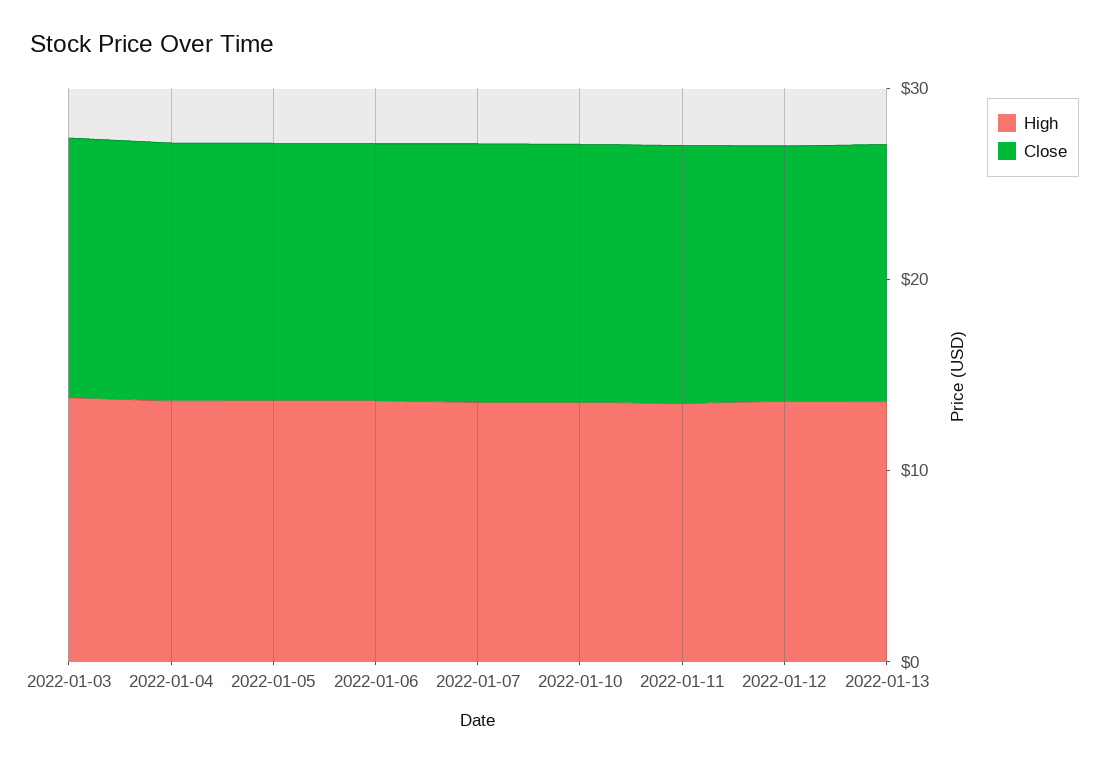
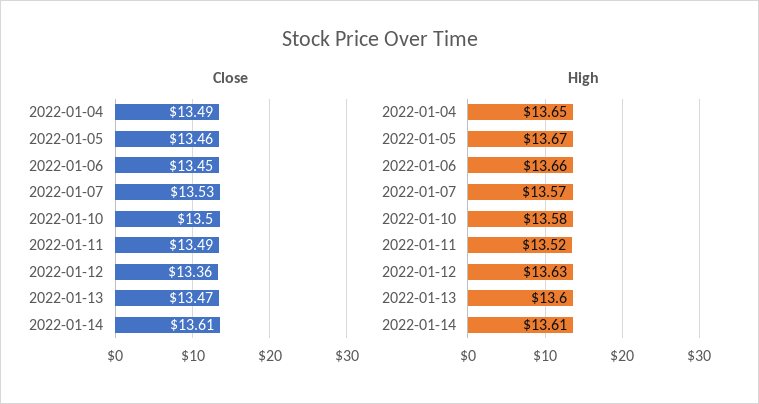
High, 2022-01-03: 14 -> none
Close, 2022-01-03: 14 -> none
Close, 2022-01-14: none -> 13.61
High, 2022-01-14: none -> 13.61

